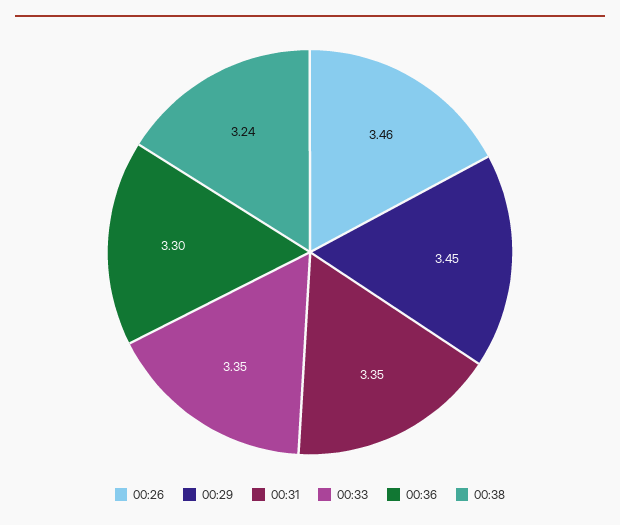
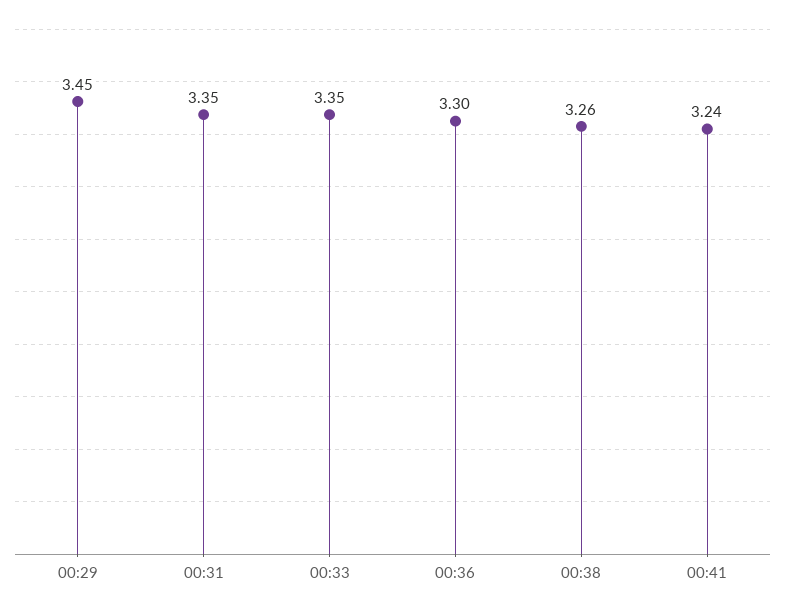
00:26: 3.46 -> none
00:38: 3.24 -> 3.26
00:41: none -> 3.24

